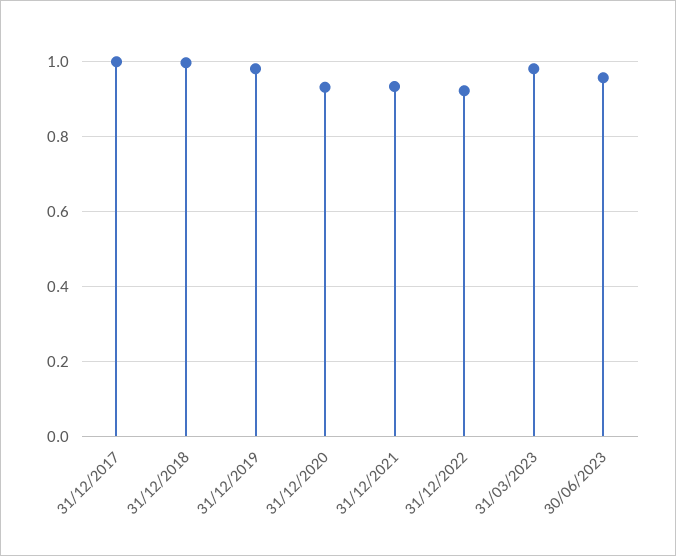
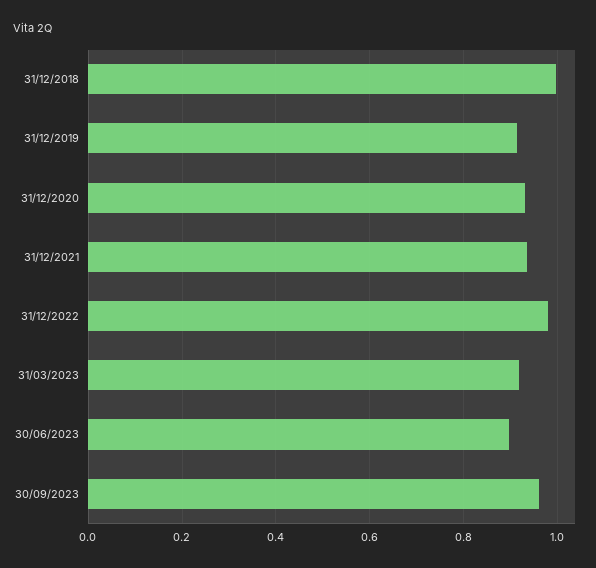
31/12/2017: 1 -> none
31/12/2019: 0.98 -> 0.92
31/12/2022: 0.92 -> 0.98
31/03/2023: 0.98 -> 0.92
30/06/2023: 0.96 -> 0.9
30/09/2023: none -> 0.96

